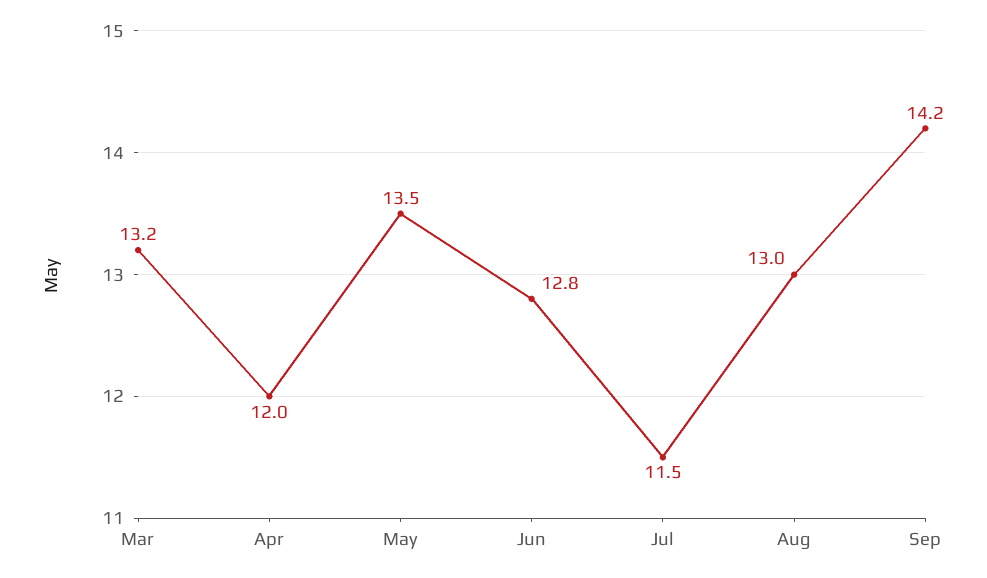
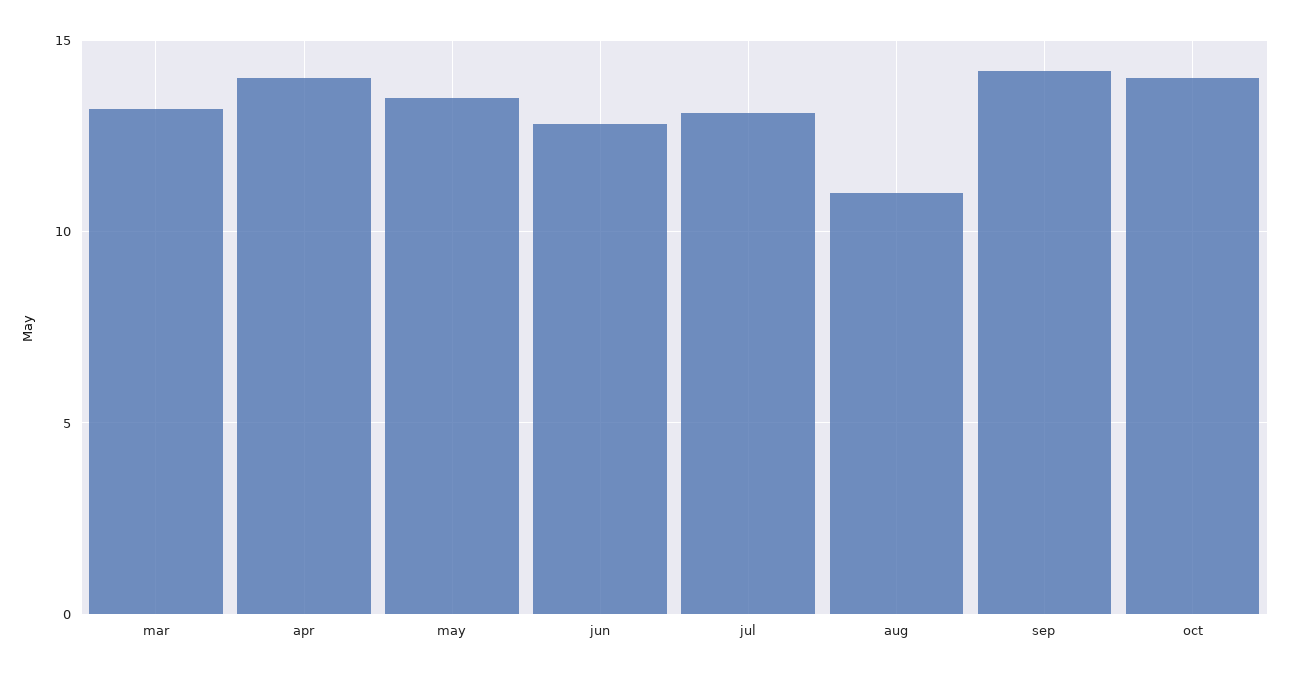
Apr: 12 -> 14
Jul: 11.5 -> 13
Aug: 13 -> 11
oct: none -> 14

